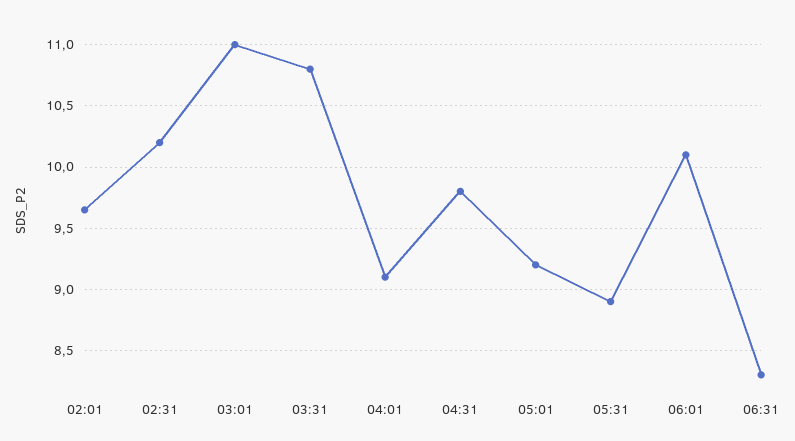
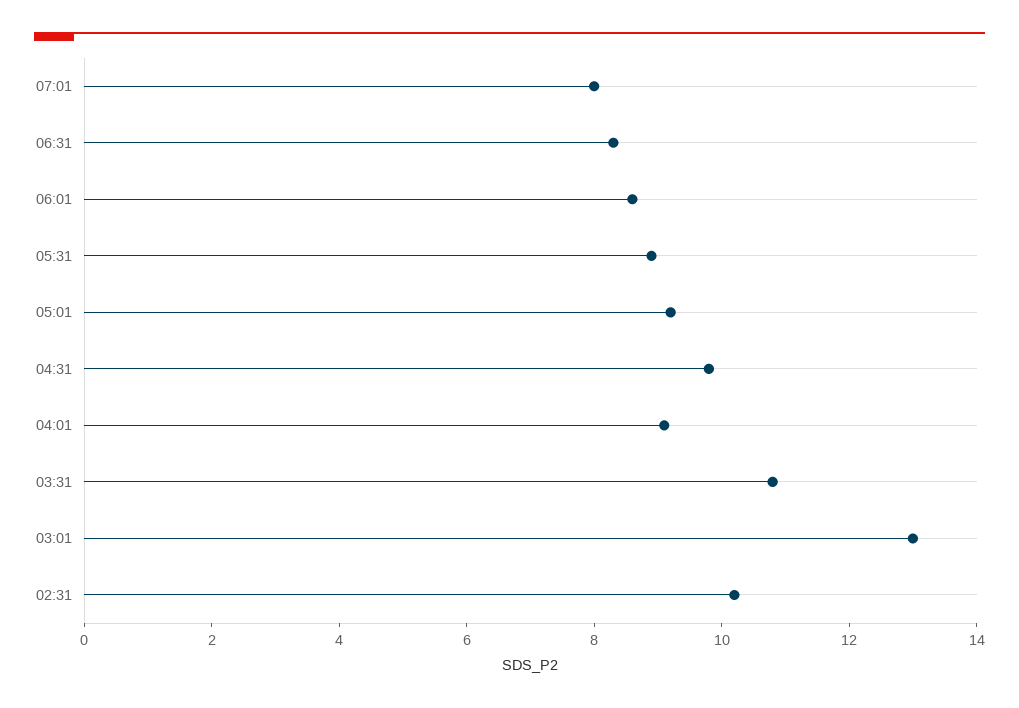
02:01: 9.65 -> none
03:01: 11 -> 13
06:01: 10.1 -> 8.5
07:01: none -> 8

